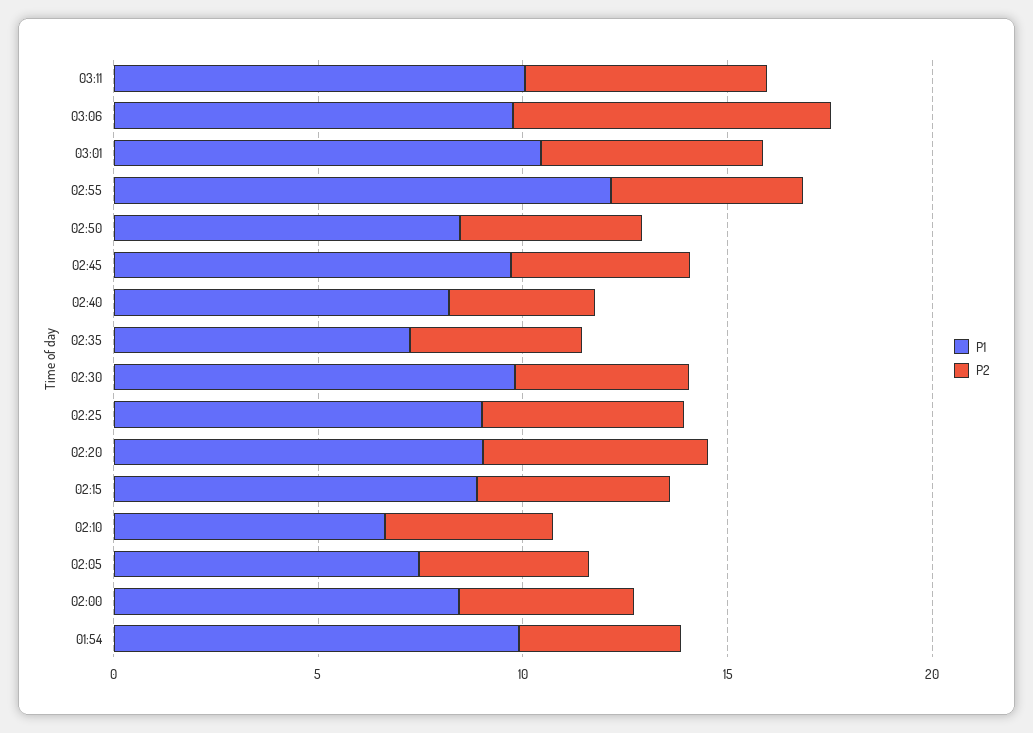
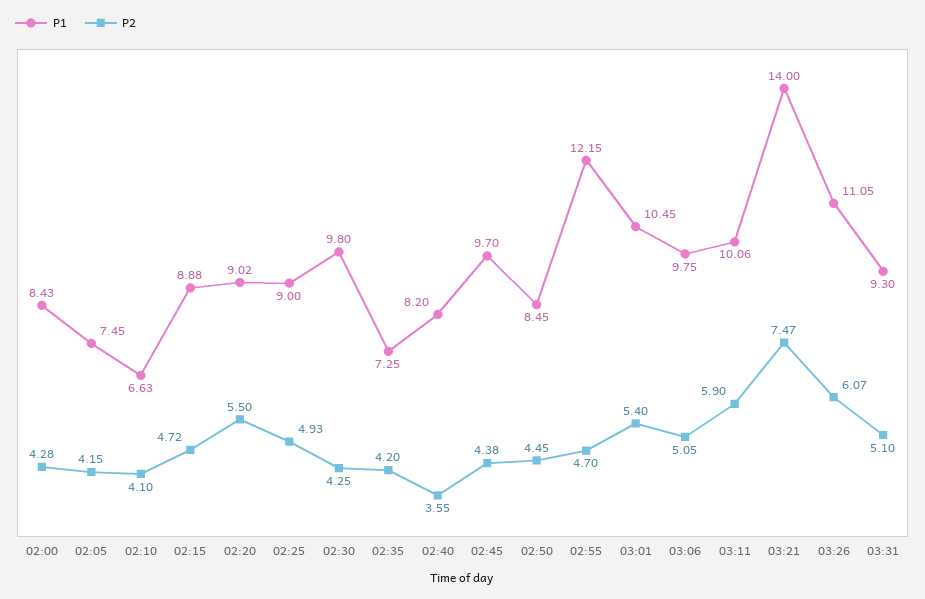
P2, 03:06: 8 -> 5.05
P1, 01:54: 10 -> none
P2, 01:54: 4 -> none
P1, 03:21: none -> 14
P2, 03:21: none -> 7.47
P1, 03:26: none -> 11.05
P2, 03:26: none -> 6.07
P1, 03:31: none -> 9.3
P2, 03:31: none -> 5.1

